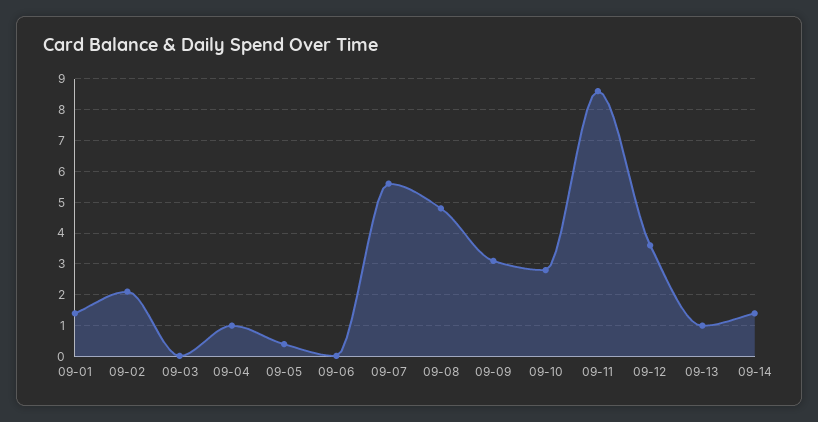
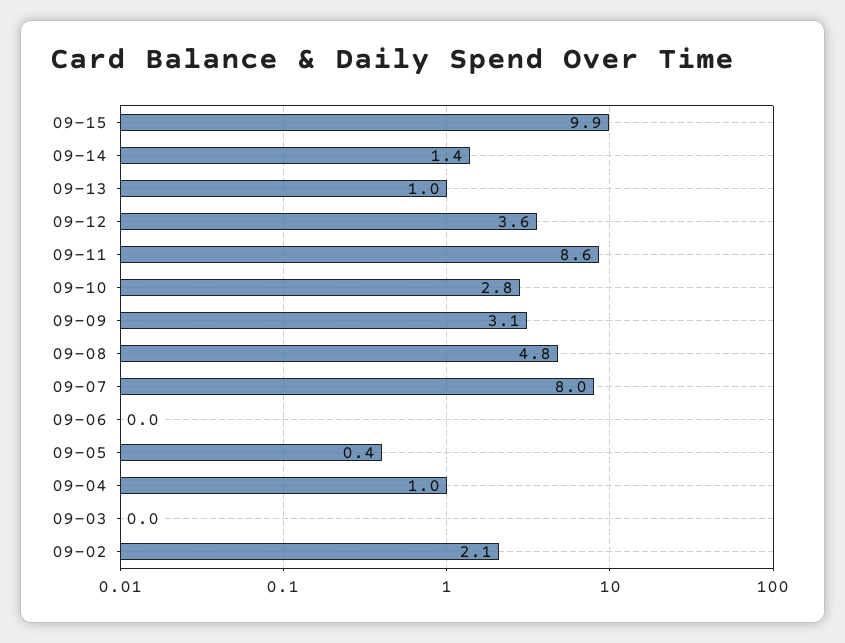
09-01: 1.4 -> none
09-07: 5.6 -> 8
09-15: none -> 9.9

